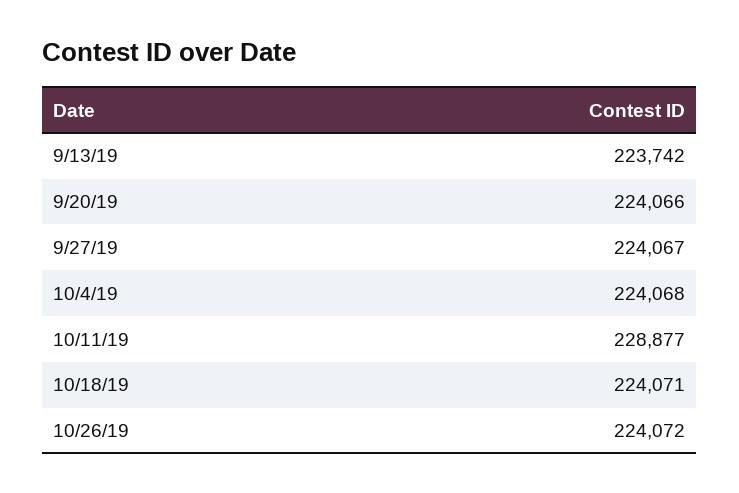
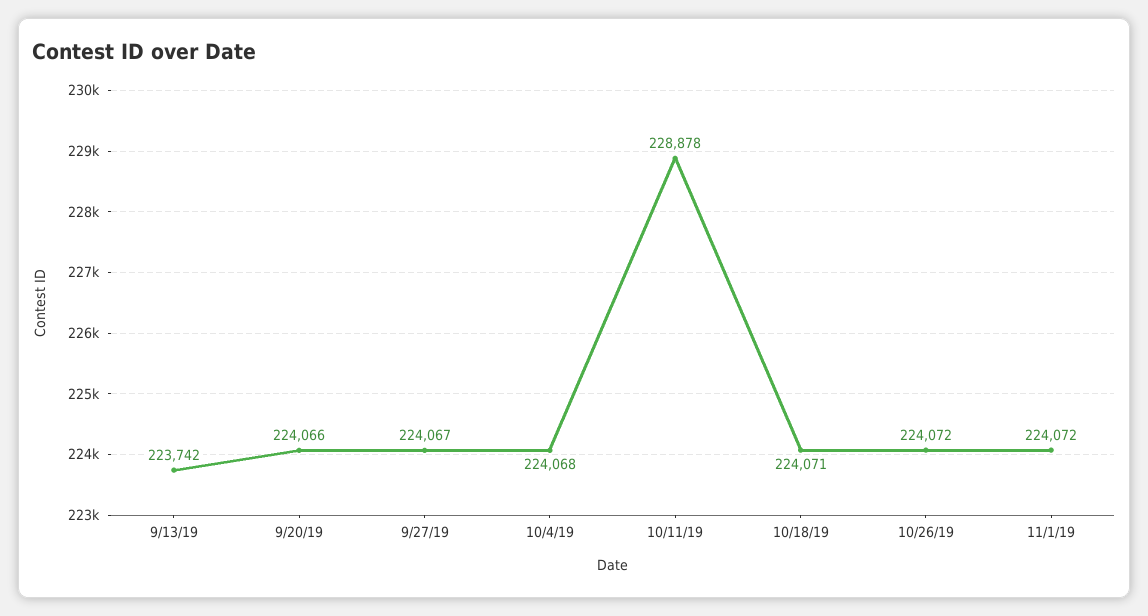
10/11/19: 228877 -> 228878
11/1/19: none -> 224072

